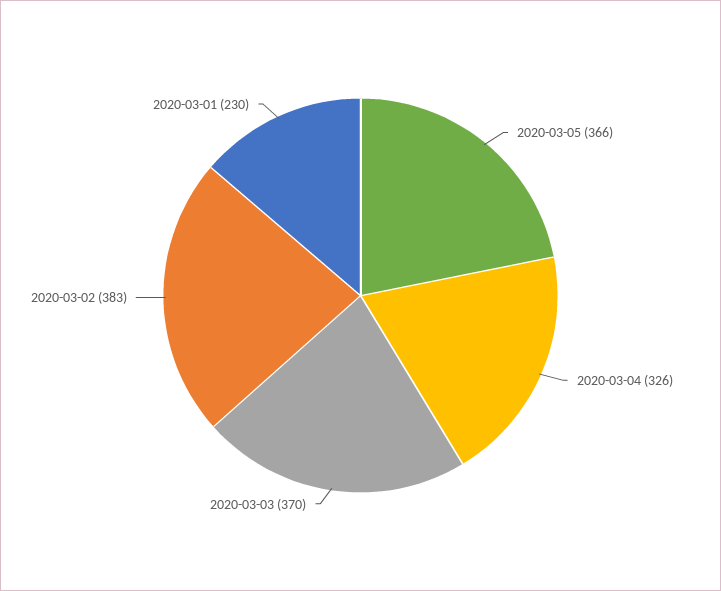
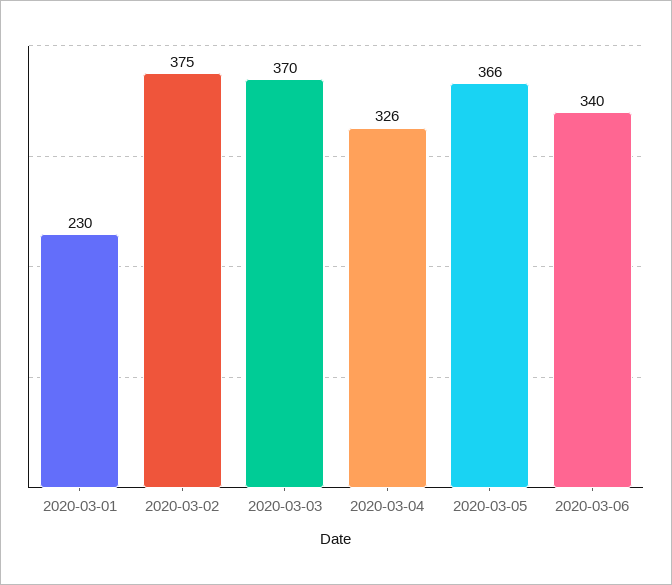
2020-03-02: 383 -> 375
2020-03-06: none -> 340

